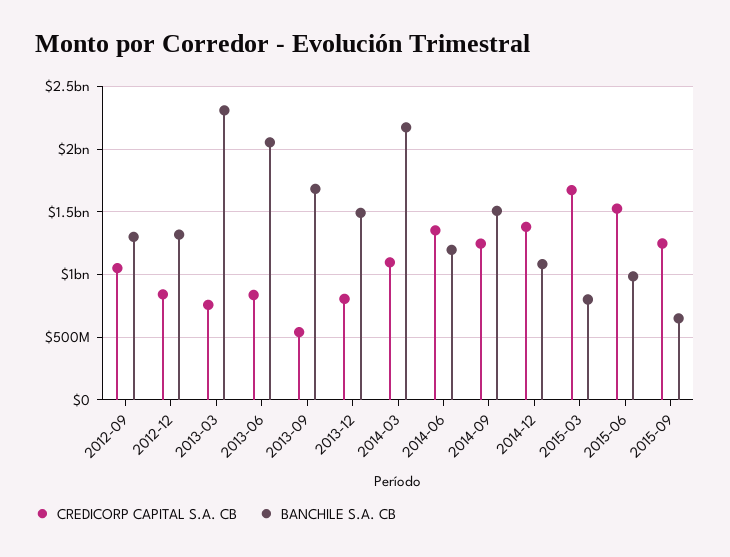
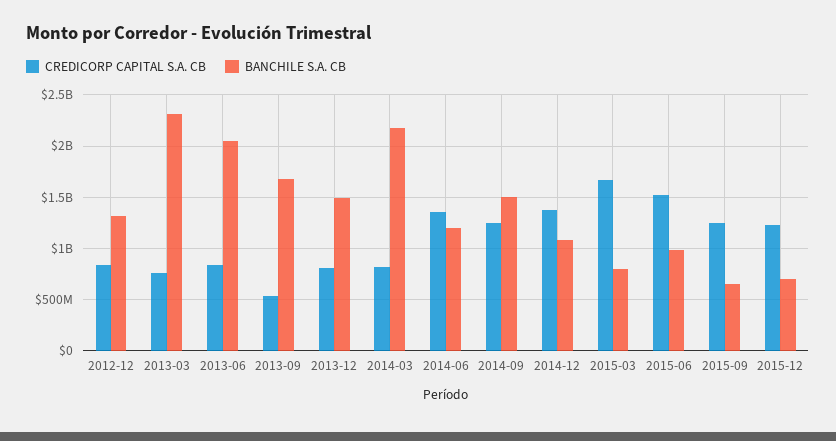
CREDICORP CAPITAL S.A. CB, 2012-09: 1050000000 -> none
BANCHILE S.A. CB, 2012-09: 1300000000 -> none
CREDICORP CAPITAL S.A. CB, 2014-03: 1100000000 -> 800000000
CREDICORP CAPITAL S.A. CB, 2015-12: none -> 1200000000
BANCHILE S.A. CB, 2015-12: none -> 700000000

